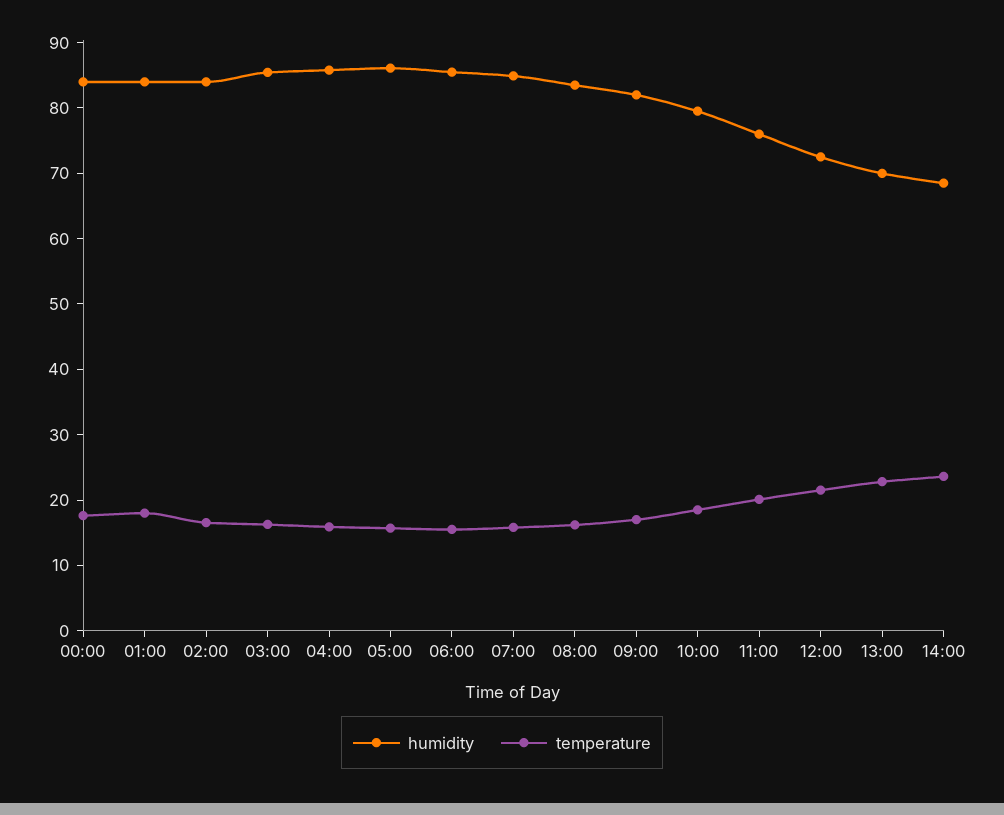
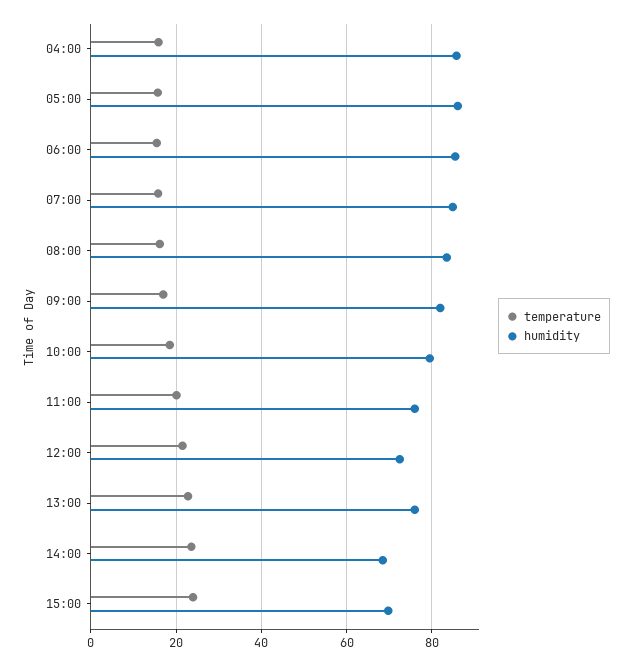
humidity, 00:00: 84 -> none
temperature, 00:00: 18 -> none
humidity, 01:00: 84 -> none
temperature, 01:00: 18 -> none
humidity, 02:00: 84 -> none
temperature, 02:00: 16 -> none
humidity, 03:00: 86 -> none
temperature, 03:00: 16 -> none
humidity, 13:00: 70 -> 76
temperature, 15:00: none -> 24
humidity, 15:00: none -> 70

